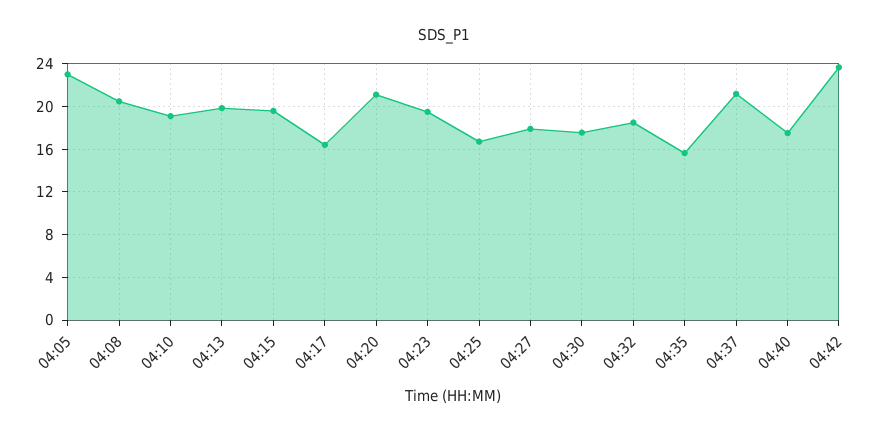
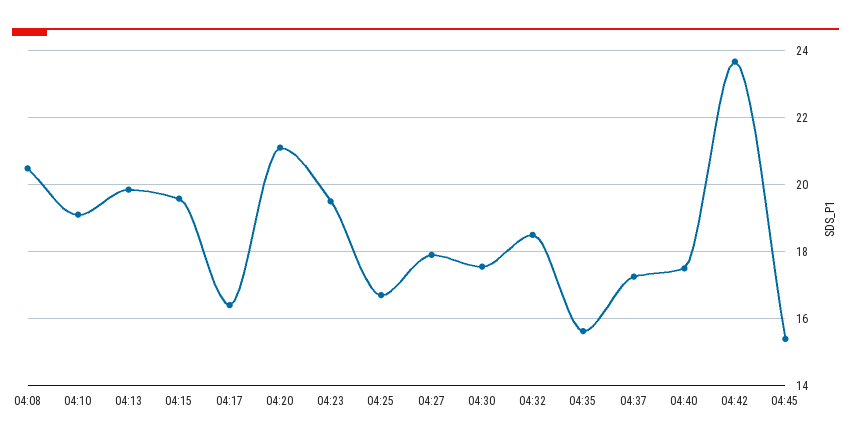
04:05: 23 -> none
04:37: 21 -> 17.2
04:45: none -> 15.4

